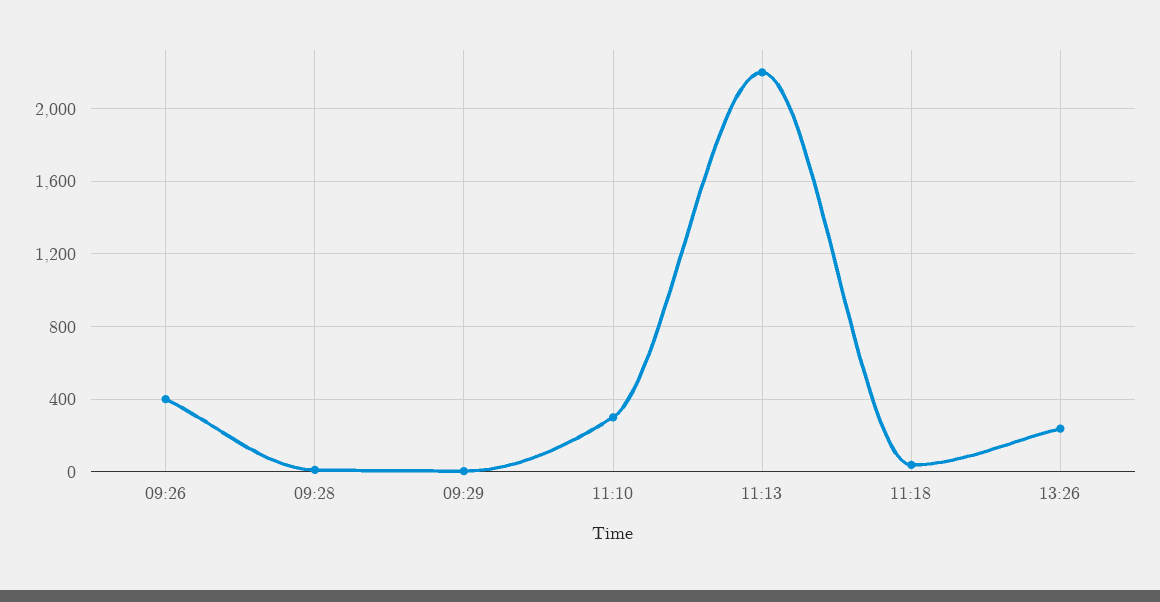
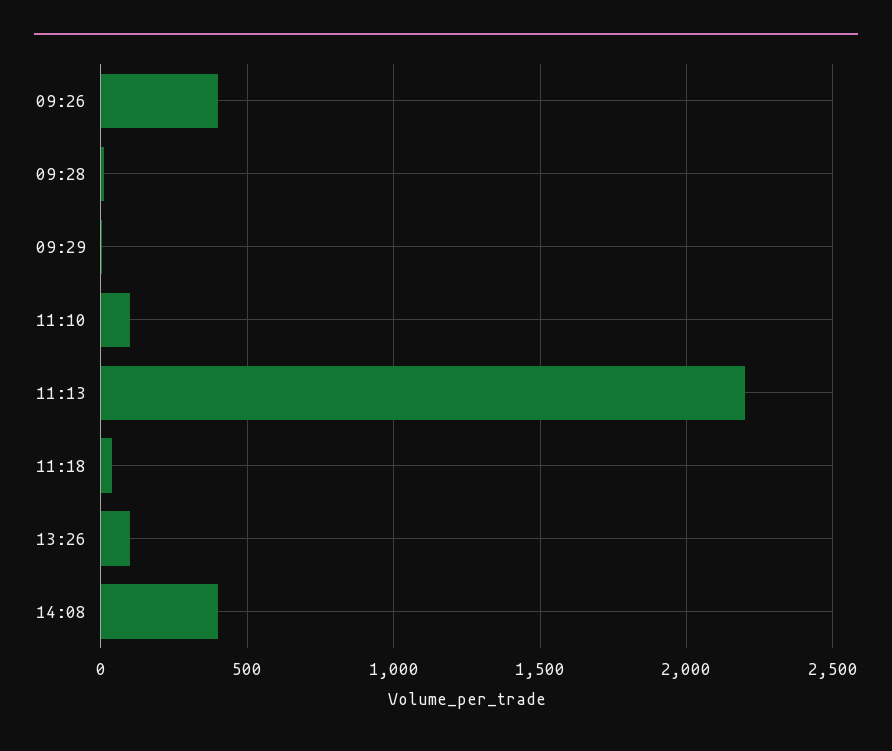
11:10: 300 -> 100
13:26: 250 -> 100
14:08: none -> 400

